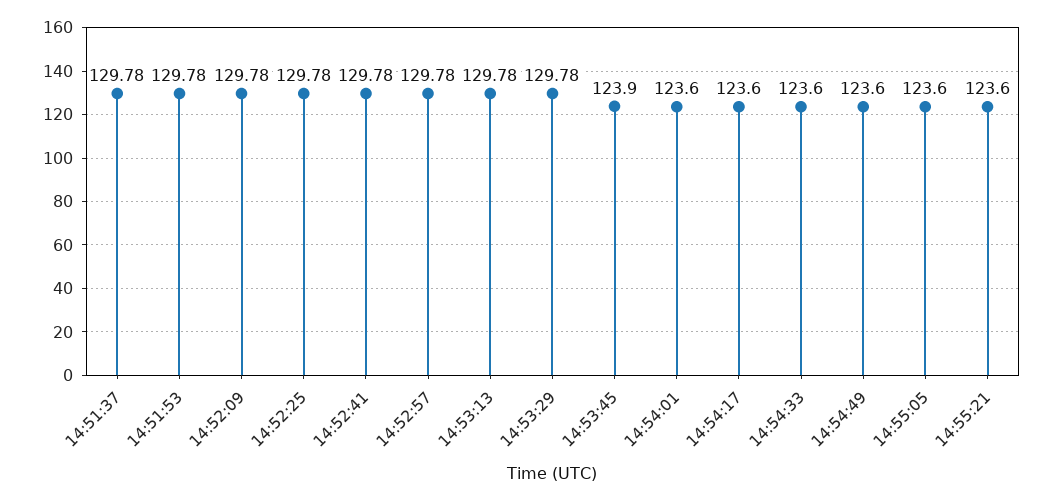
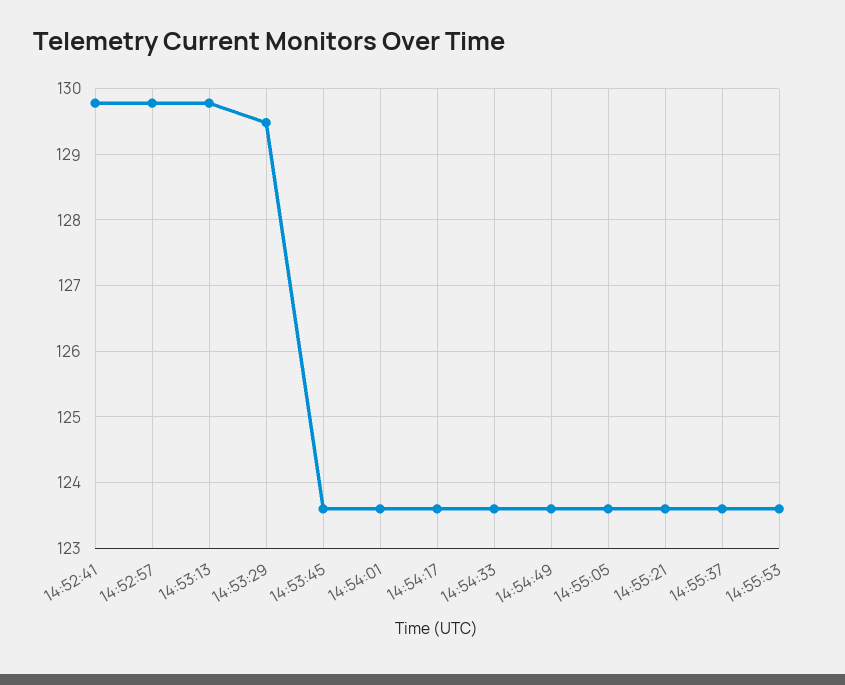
14:51:37: 129.78 -> none
14:51:53: 129.78 -> none
14:52:09: 129.78 -> none
14:52:25: 129.78 -> none
14:53:29: 129.78 -> 129.5
14:53:45: 123.9 -> 123.6
14:55:37: none -> 123.6
14:55:53: none -> 123.6

